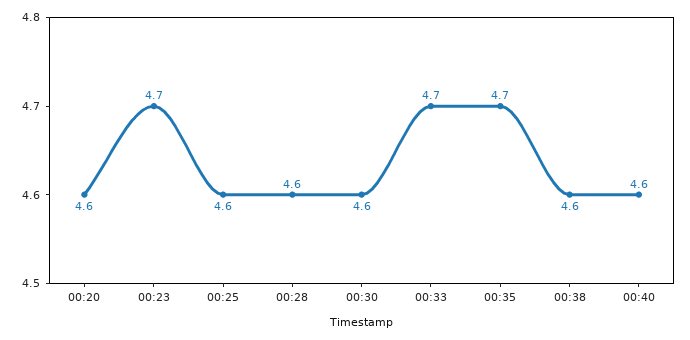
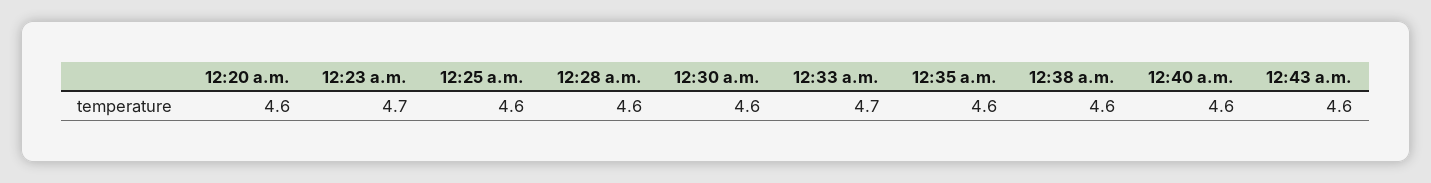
00:35: 4.7 -> 4.6
12:43 a.m.: none -> 4.6

